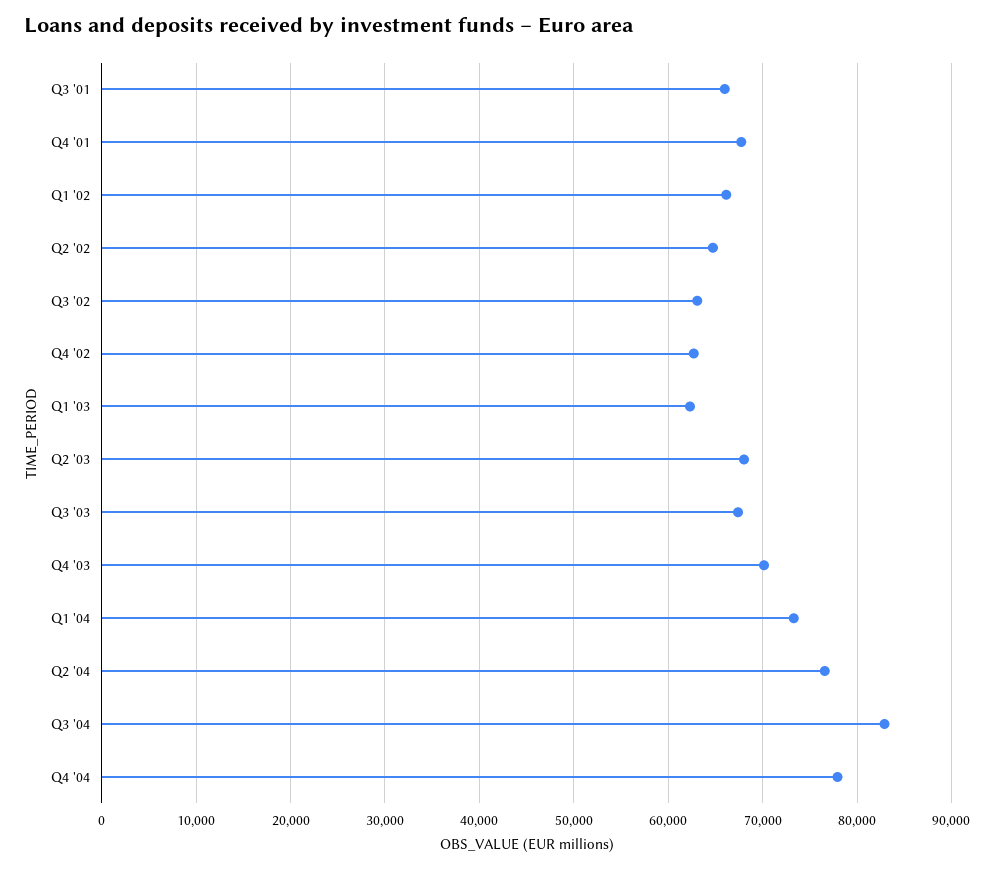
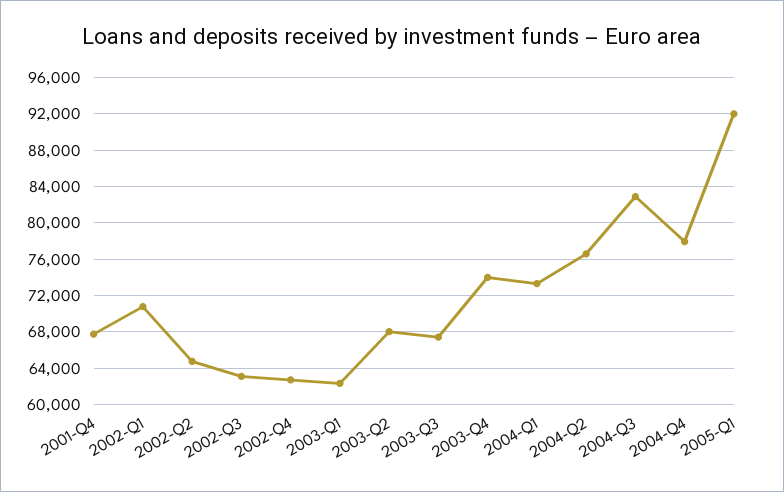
Q3 '01: 66000 -> none
Q1 '02: 66000 -> 71000
Q4 '03: 70000 -> 74000
2005-Q1: none -> 92000

